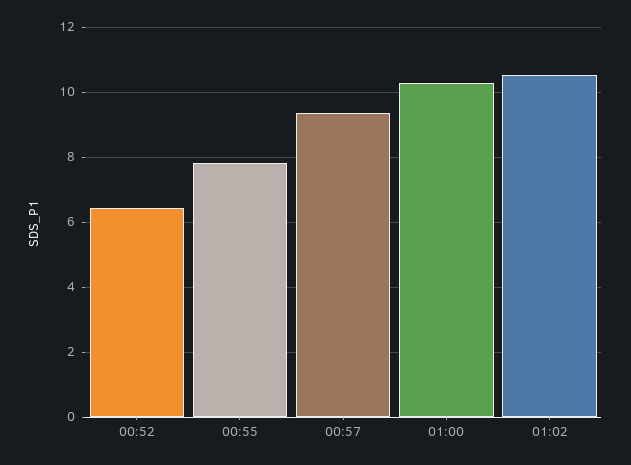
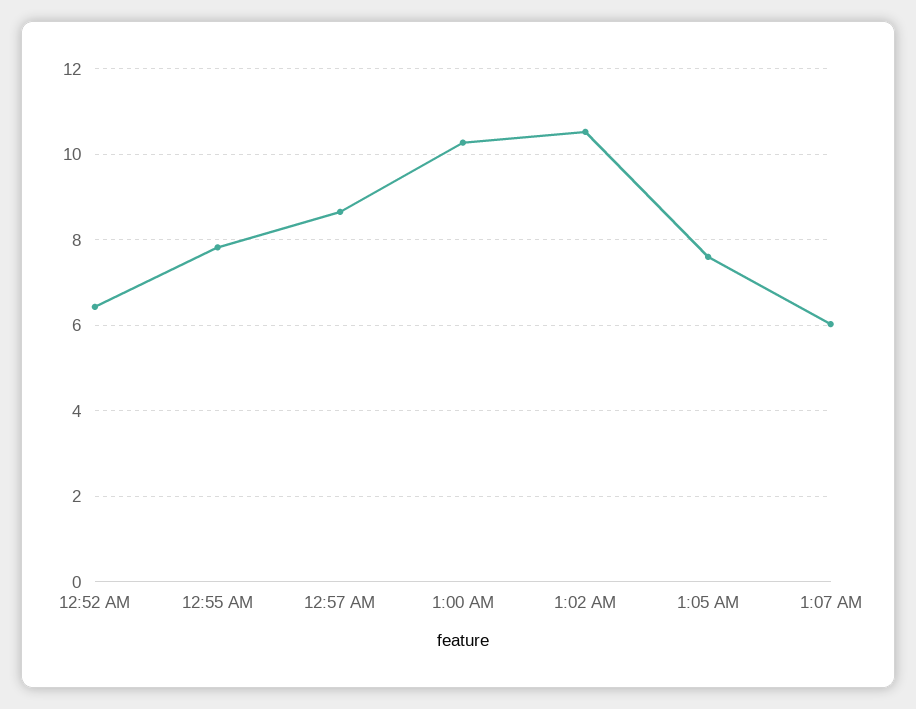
00:57: 9.4 -> 8.6
1:05 AM: none -> 7.6
1:07 AM: none -> 6

